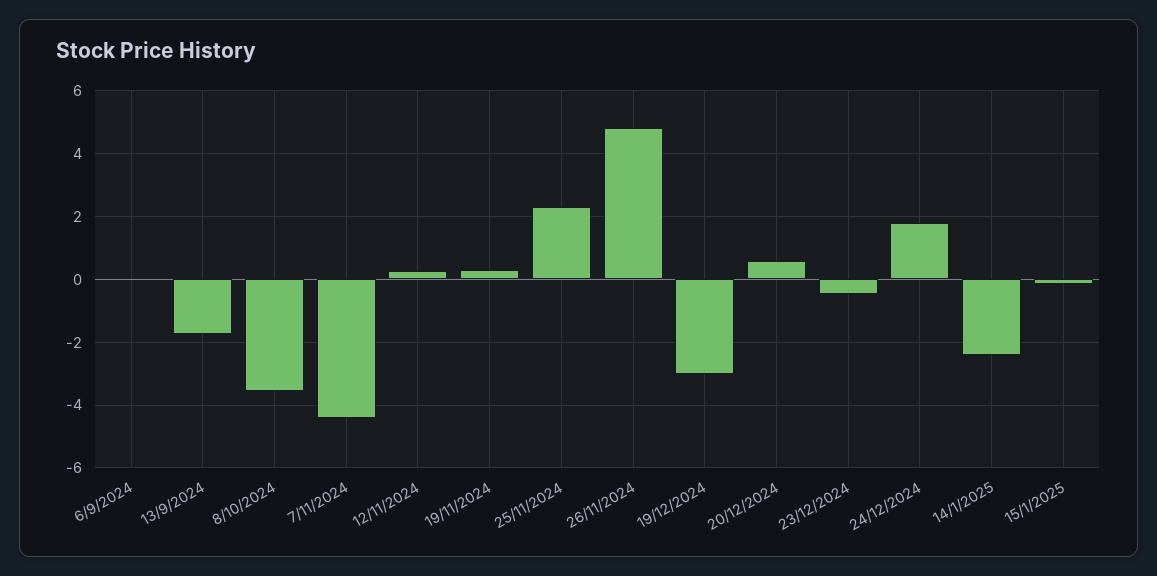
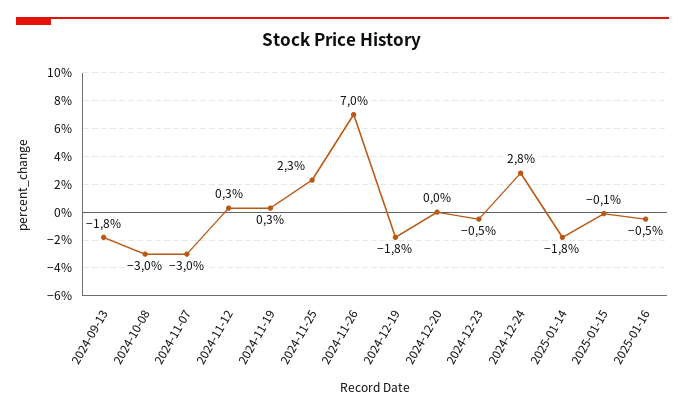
6/9/2024: 0 -> none
8/10/2024: -3.6 -> -3
7/11/2024: -4.4 -> -3
26/11/2024: 4.8 -> 7
19/12/2024: -3 -> -1.8
20/12/2024: 0.6 -> 0
24/12/2024: 1.8 -> 2.8
14/1/2025: -2.4 -> -1.8
2025-01-16: none -> -0.5

